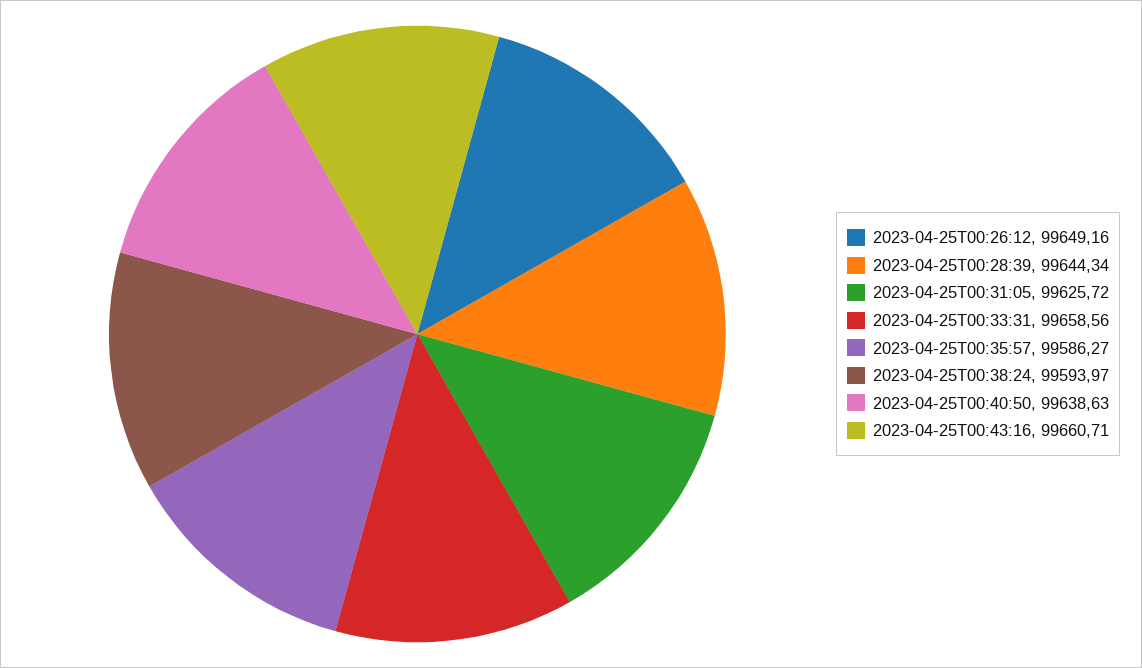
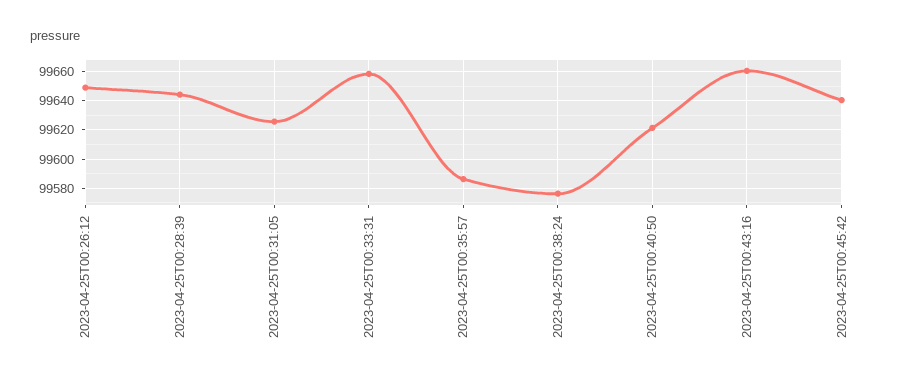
2023-04-25T00:38:24: 99593.97 -> 99575
2023-04-25T00:40:50: 99638.63 -> 99620
2023-04-25T00:45:42: none -> 99640

